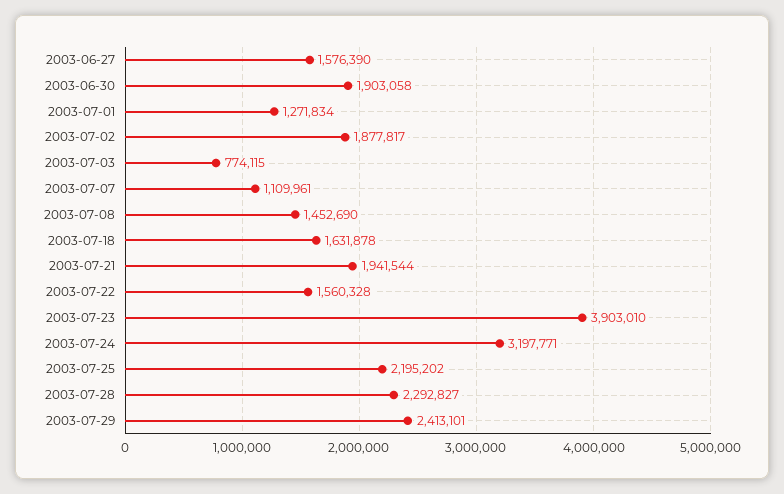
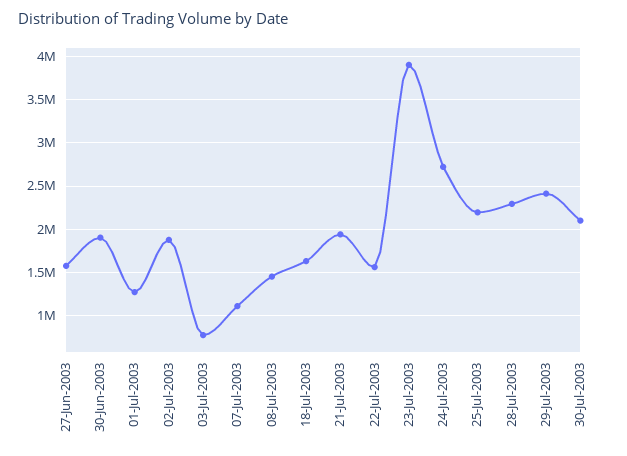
2003-07-24: 3197771 -> 2700000
30-Jul-2003: none -> 2100000

